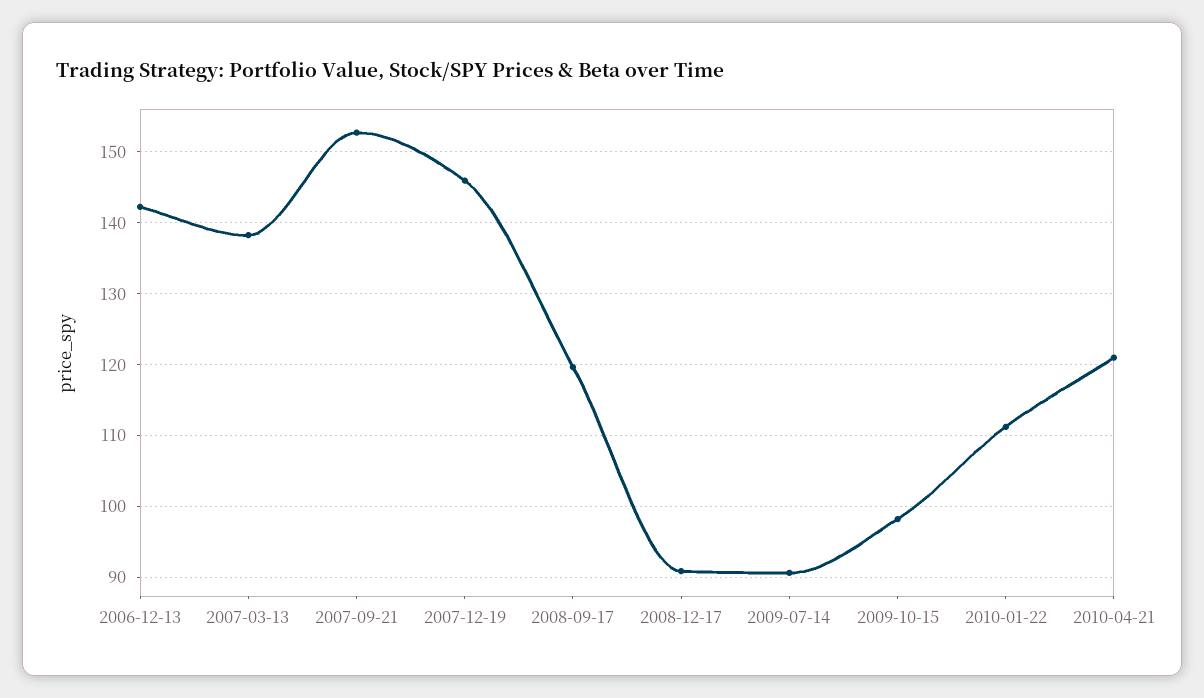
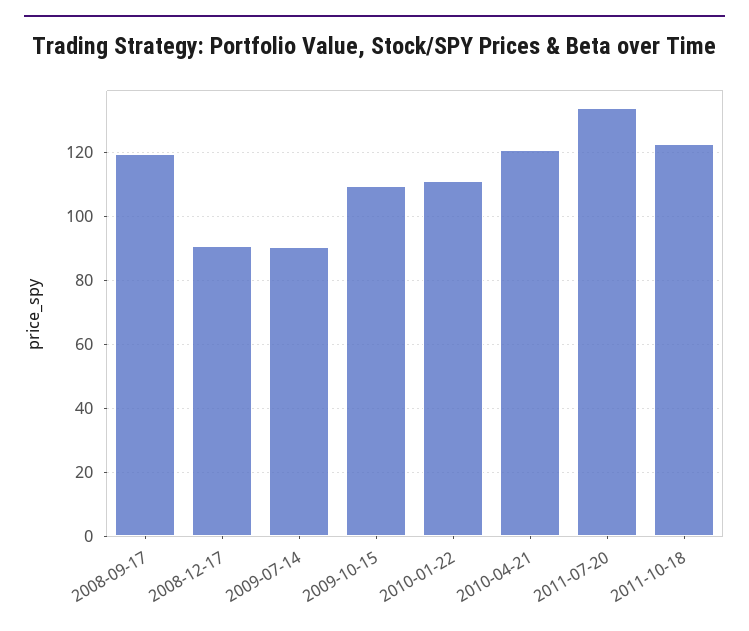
2006-12-13: 142 -> none
2007-03-13: 138 -> none
2007-09-21: 153 -> none
2007-12-19: 146 -> none
2009-10-15: 98 -> 110
2011-07-20: none -> 134
2011-10-18: none -> 122

